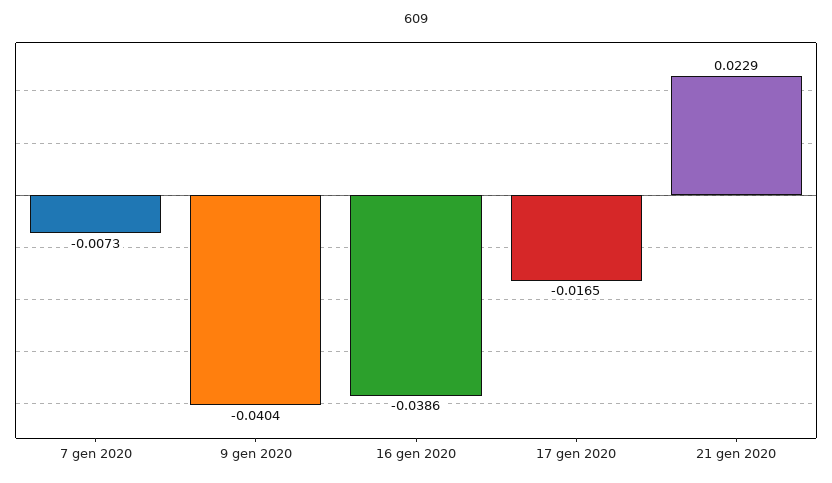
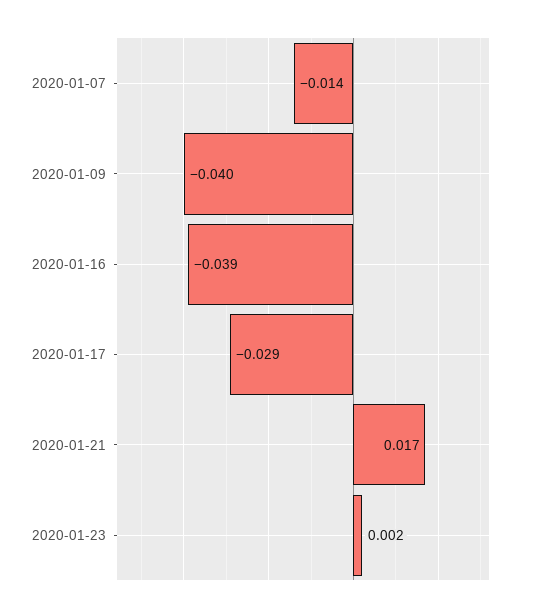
7 gen 2020: -0.0073 -> -0.014
17 gen 2020: -0.0165 -> -0.029
21 gen 2020: 0.0229 -> 0.017
2020-01-23: none -> 0.002

